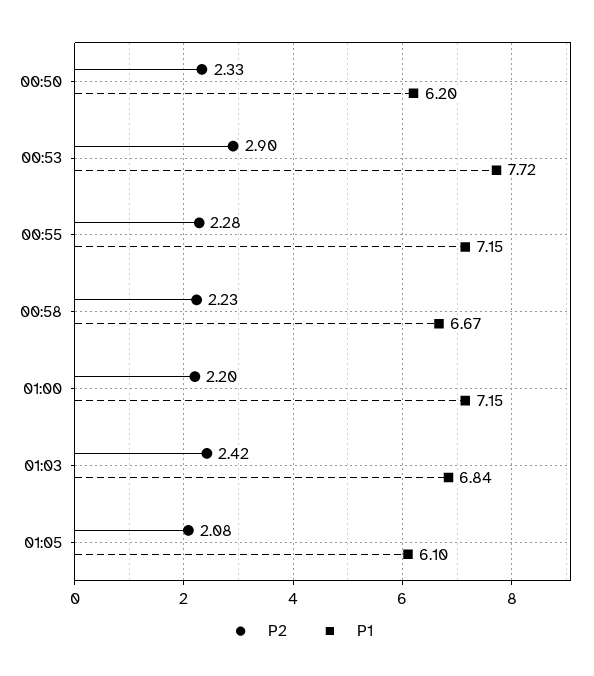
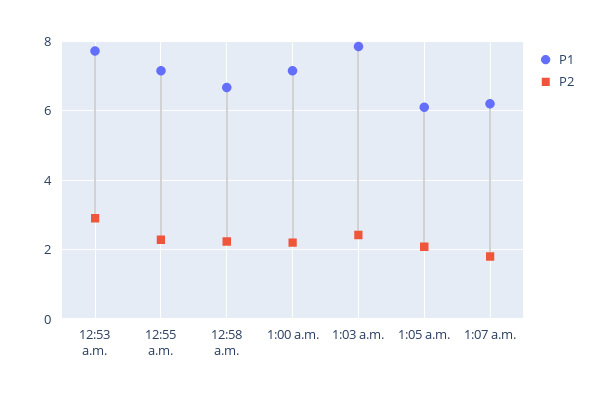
P2, 00:50: 2.33 -> none
P1, 00:50: 6.2 -> none
P1, 01:03: 6.84 -> 7.8
P1, 1:07 a.m.: none -> 6.2
P2, 1:07 a.m.: none -> 1.8

